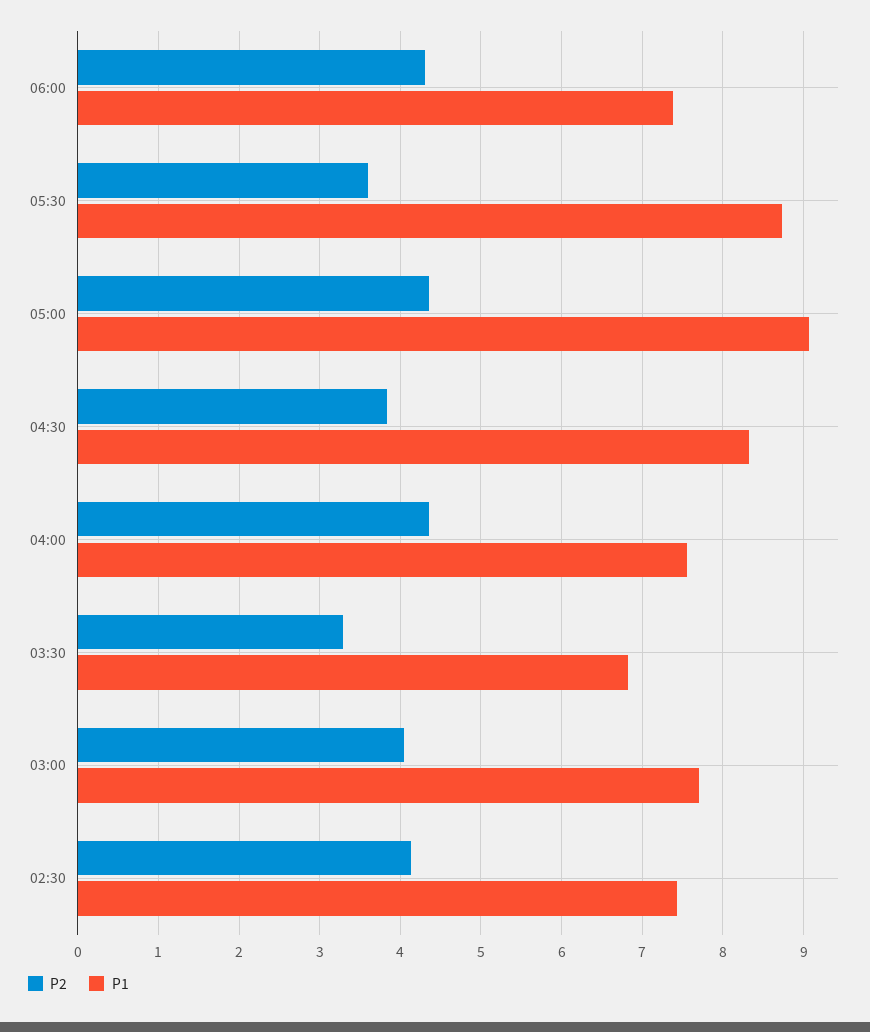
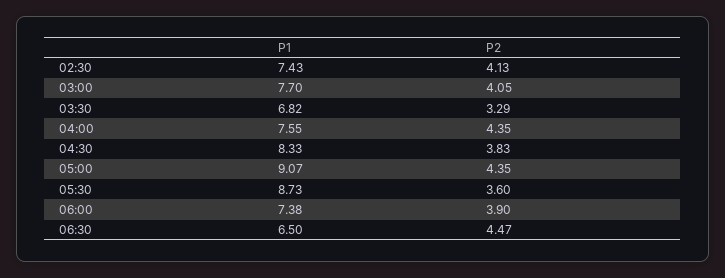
P2, 06:00: 4.3 -> 3.9
P1, 06:30: none -> 6.5
P2, 06:30: none -> 4.47

